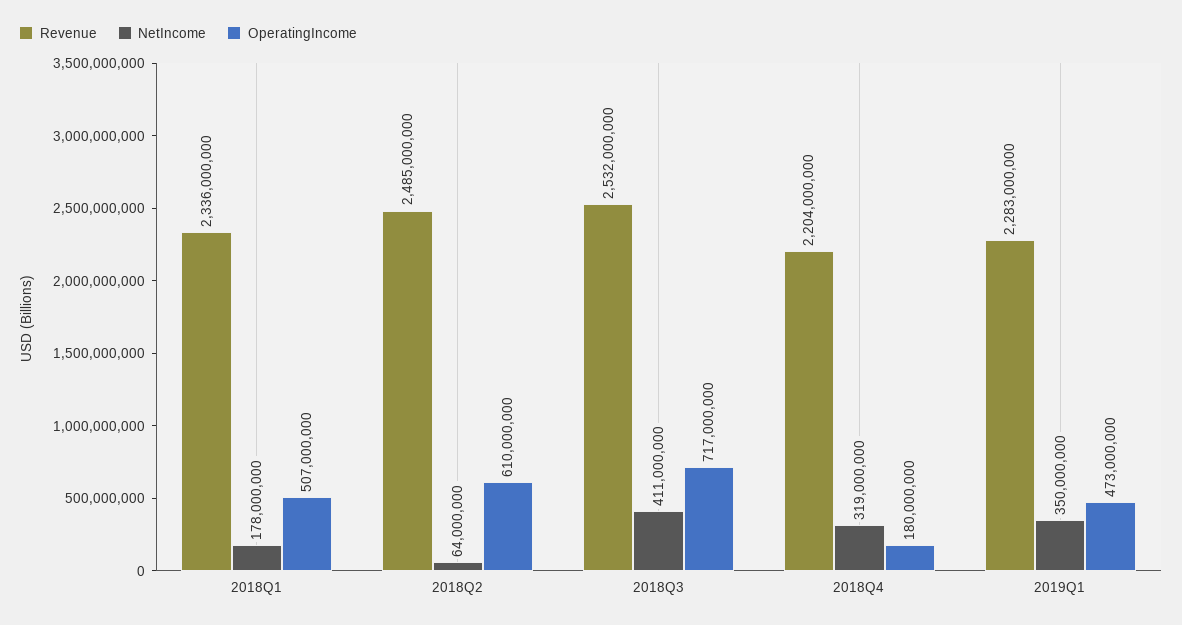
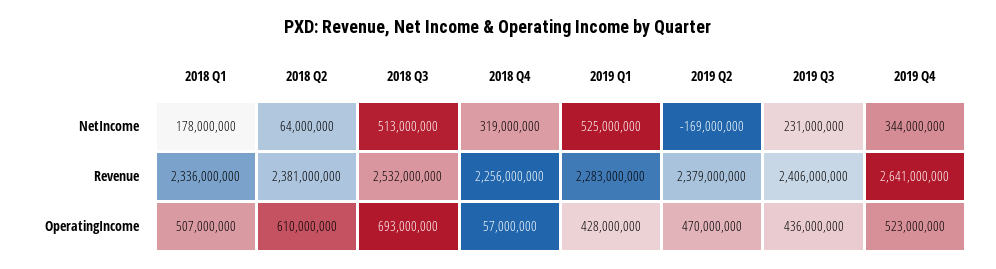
Revenue, 2018Q2: 2485000000 -> 2381000000
NetIncome, 2018Q3: 411000000 -> 513000000
OperatingIncome, 2018Q3: 717000000 -> 693000000
Revenue, 2018Q4: 2204000000 -> 2256000000
OperatingIncome, 2018Q4: 180000000 -> 57000000
NetIncome, 2019Q1: 350000000 -> 525000000
OperatingIncome, 2019Q1: 473000000 -> 428000000
NetIncome, 2019 Q2: none -> -169000000
NetIncome, 2019 Q3: none -> 231000000
NetIncome, 2019 Q4: none -> 344000000
Revenue, 2019 Q2: none -> 2379000000
Revenue, 2019 Q3: none -> 2406000000
Revenue, 2019 Q4: none -> 2641000000
OperatingIncome, 2019 Q2: none -> 470000000
OperatingIncome, 2019 Q3: none -> 436000000
OperatingIncome, 2019 Q4: none -> 523000000

